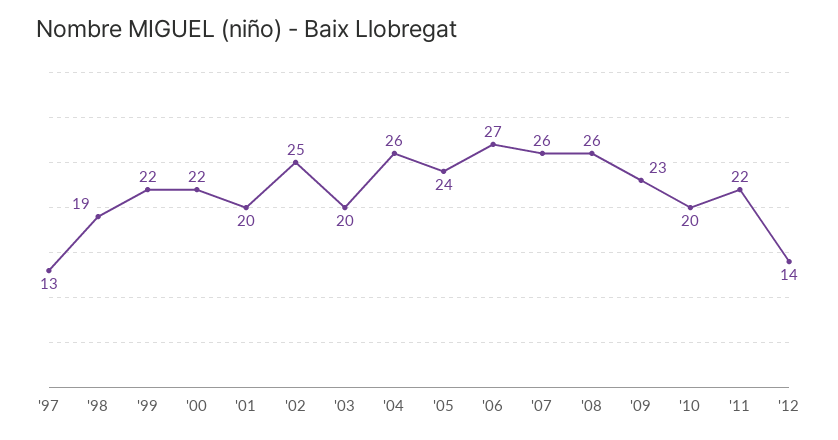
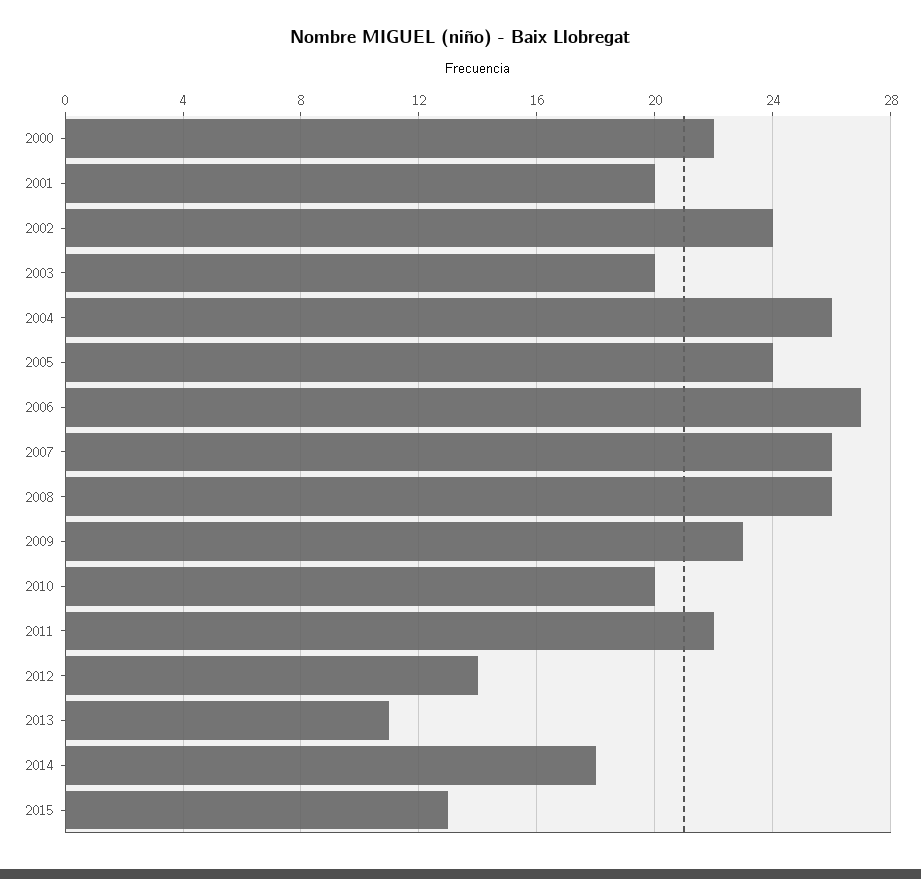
'97: 13 -> none
'98: 19 -> none
'99: 22 -> none
'02: 25 -> 24
2013: none -> 11
2014: none -> 18
2015: none -> 13

